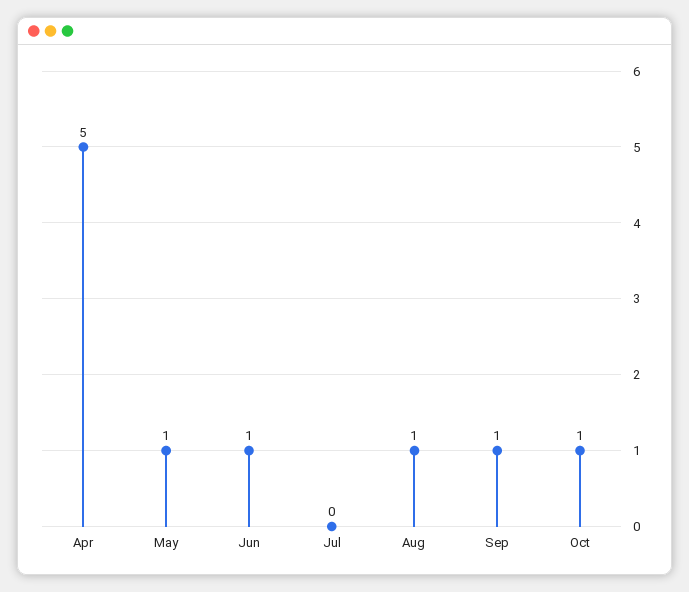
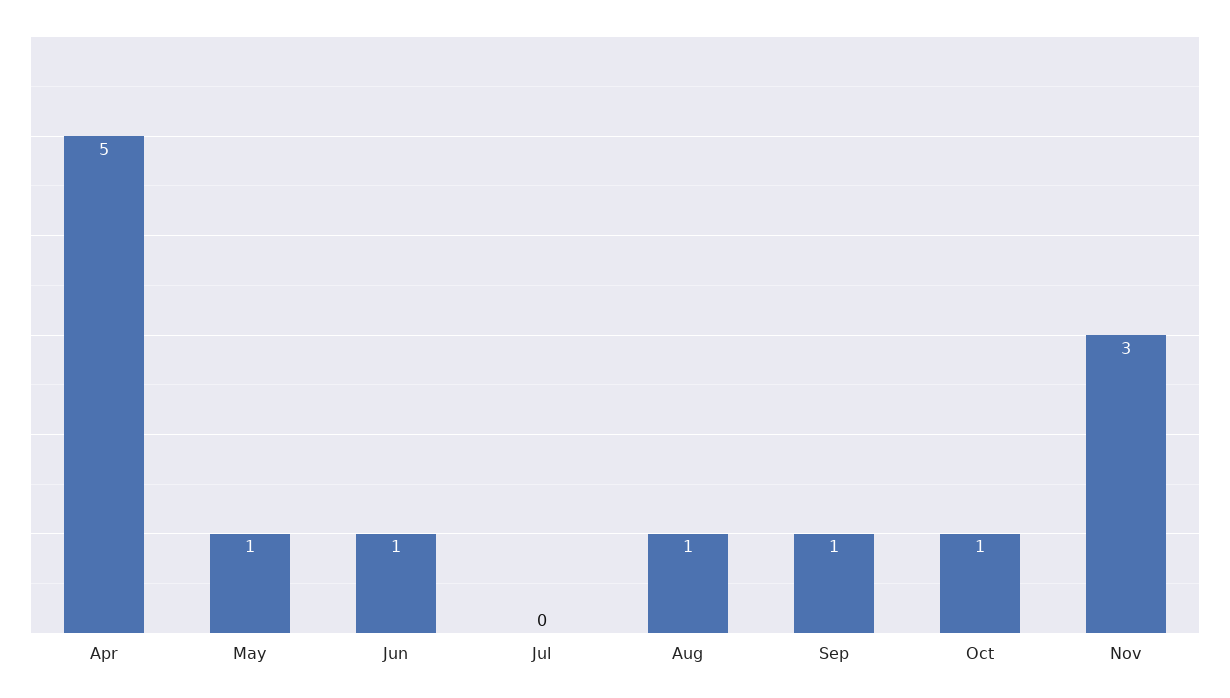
Nov: none -> 3

